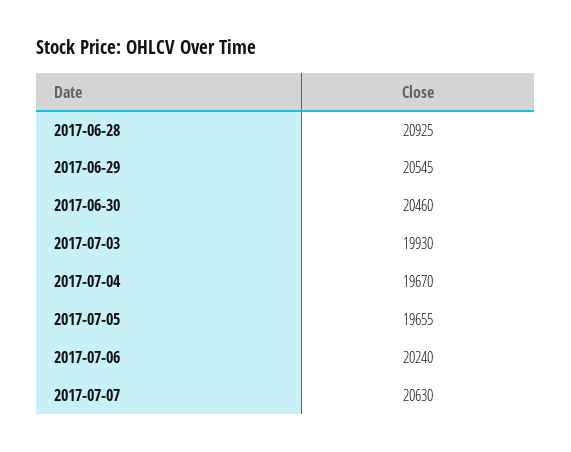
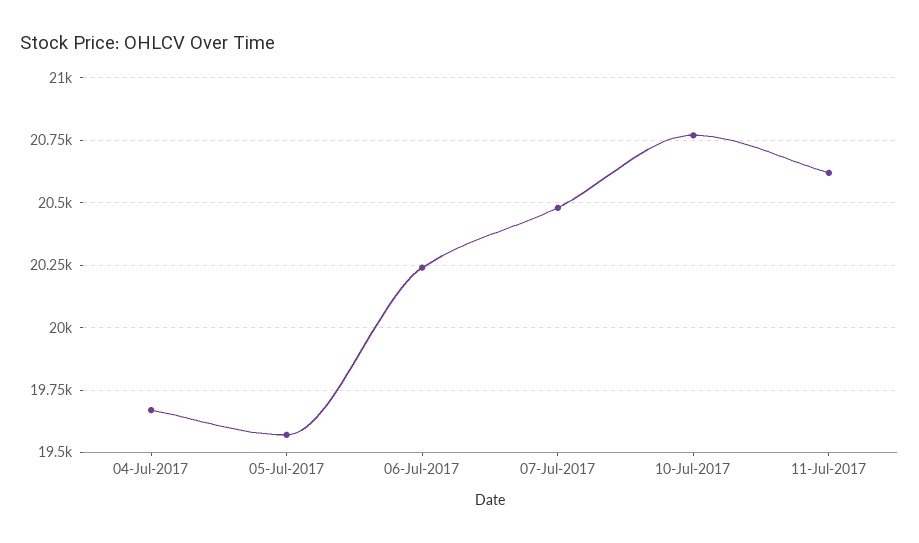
2017-06-28: 20925 -> none
2017-06-29: 20545 -> none
2017-06-30: 20460 -> none
2017-07-03: 19930 -> none
2017-07-05: 19655 -> 19575
2017-07-07: 20630 -> 20475
10-Jul-2017: none -> 20775
11-Jul-2017: none -> 20625

